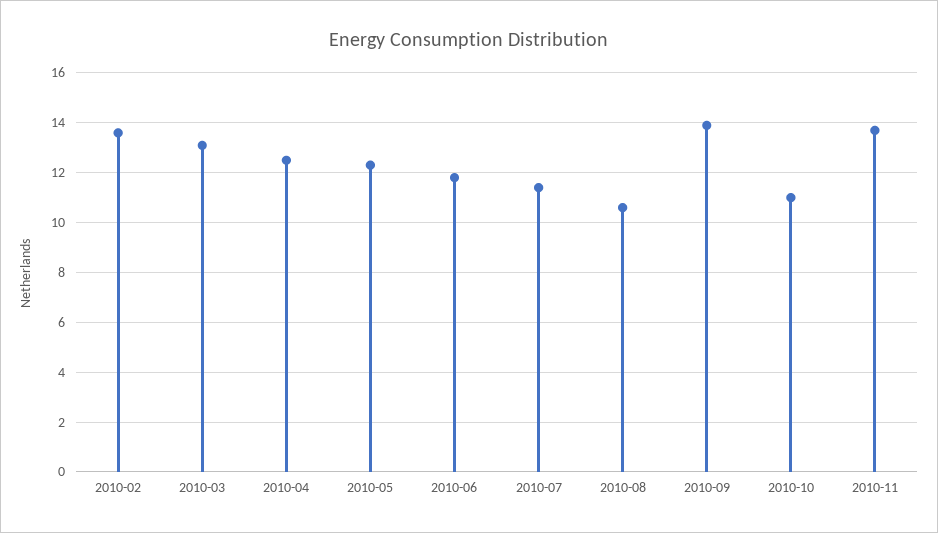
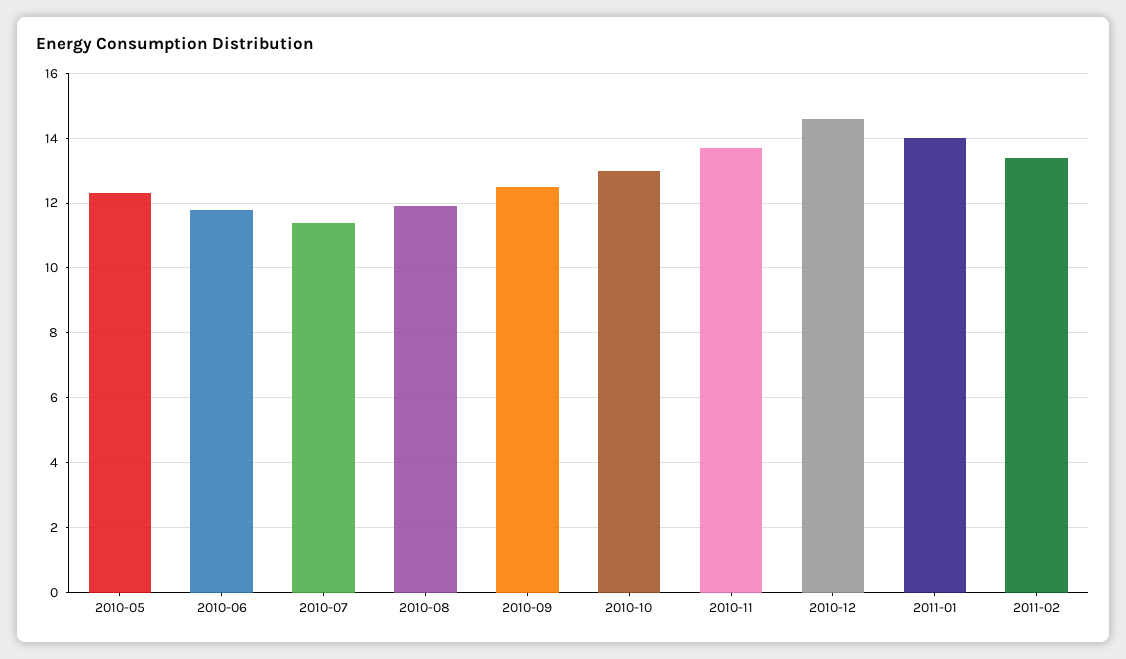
2010-02: 13.5 -> none
2010-03: 13 -> none
2010-04: 12.5 -> none
2010-08: 10.5 -> 12
2010-09: 14 -> 12.5
2010-10: 11 -> 13
2010-12: none -> 14.5
2011-01: none -> 14
2011-02: none -> 13.5

